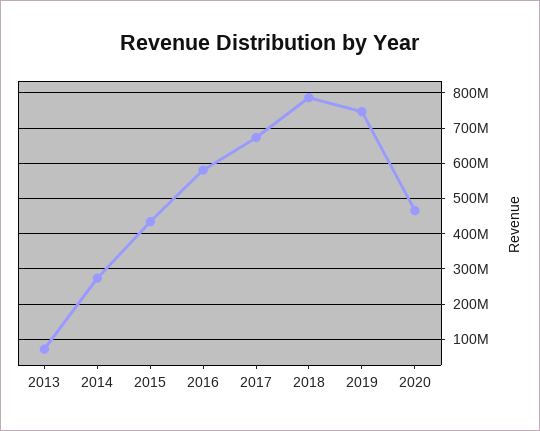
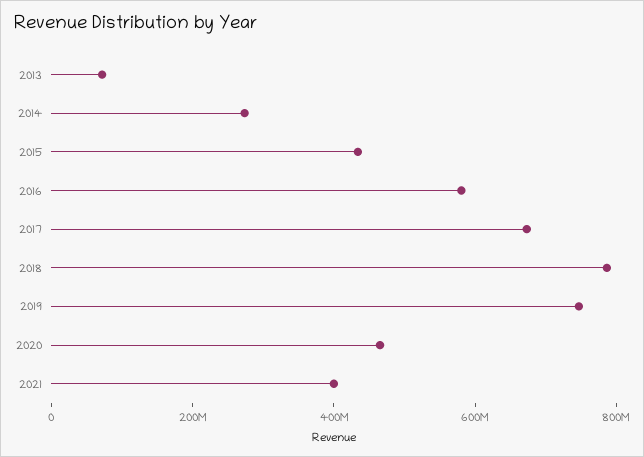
2021: none -> 400000000

